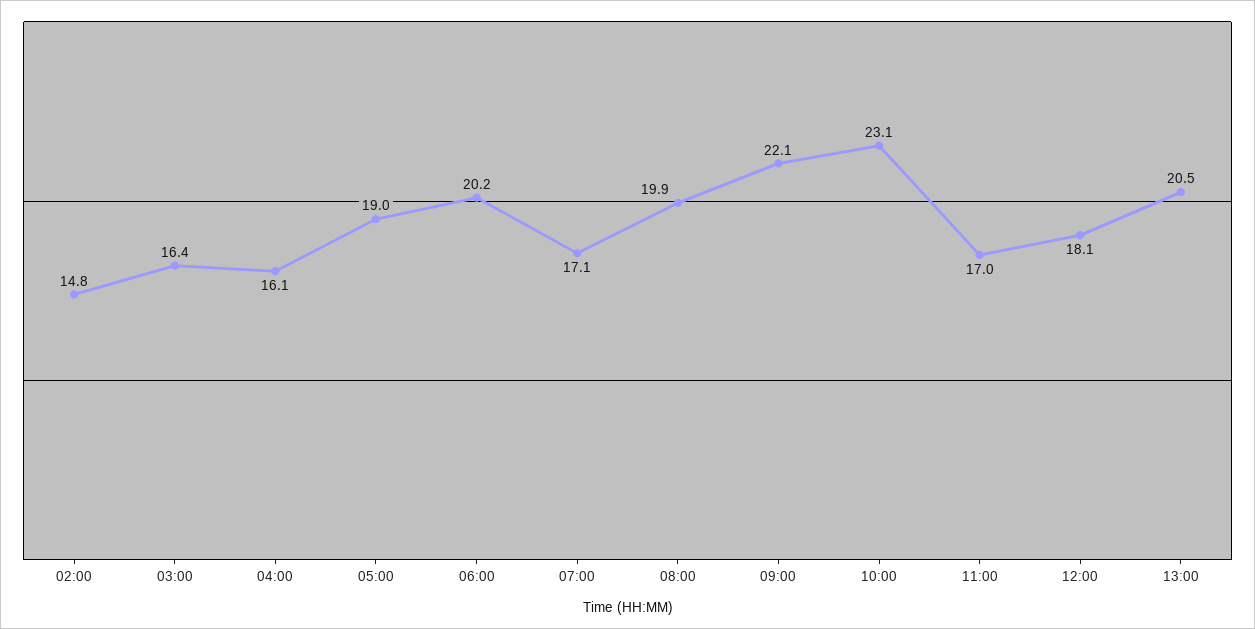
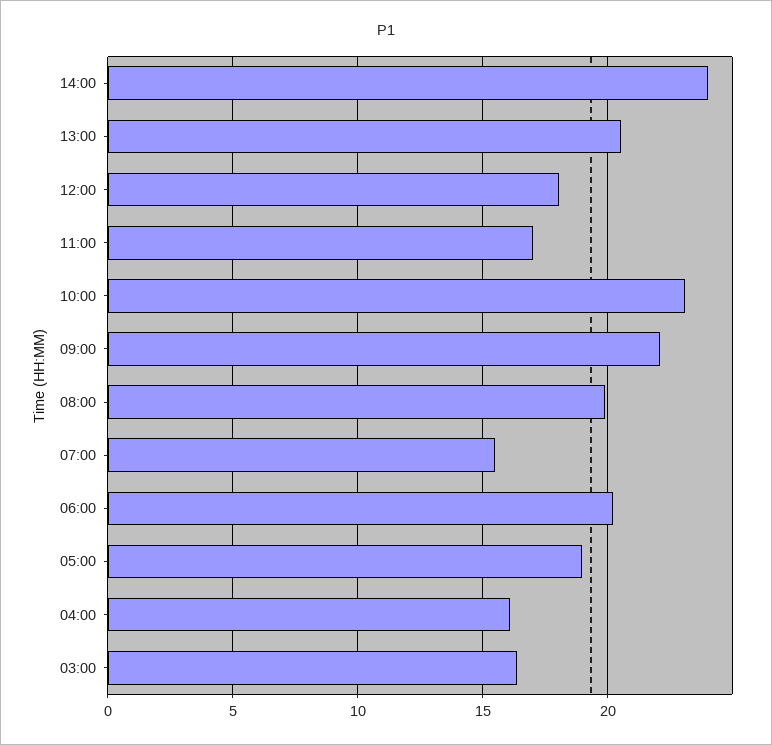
02:00: 14.8 -> none
07:00: 17.1 -> 15.5
14:00: none -> 24

